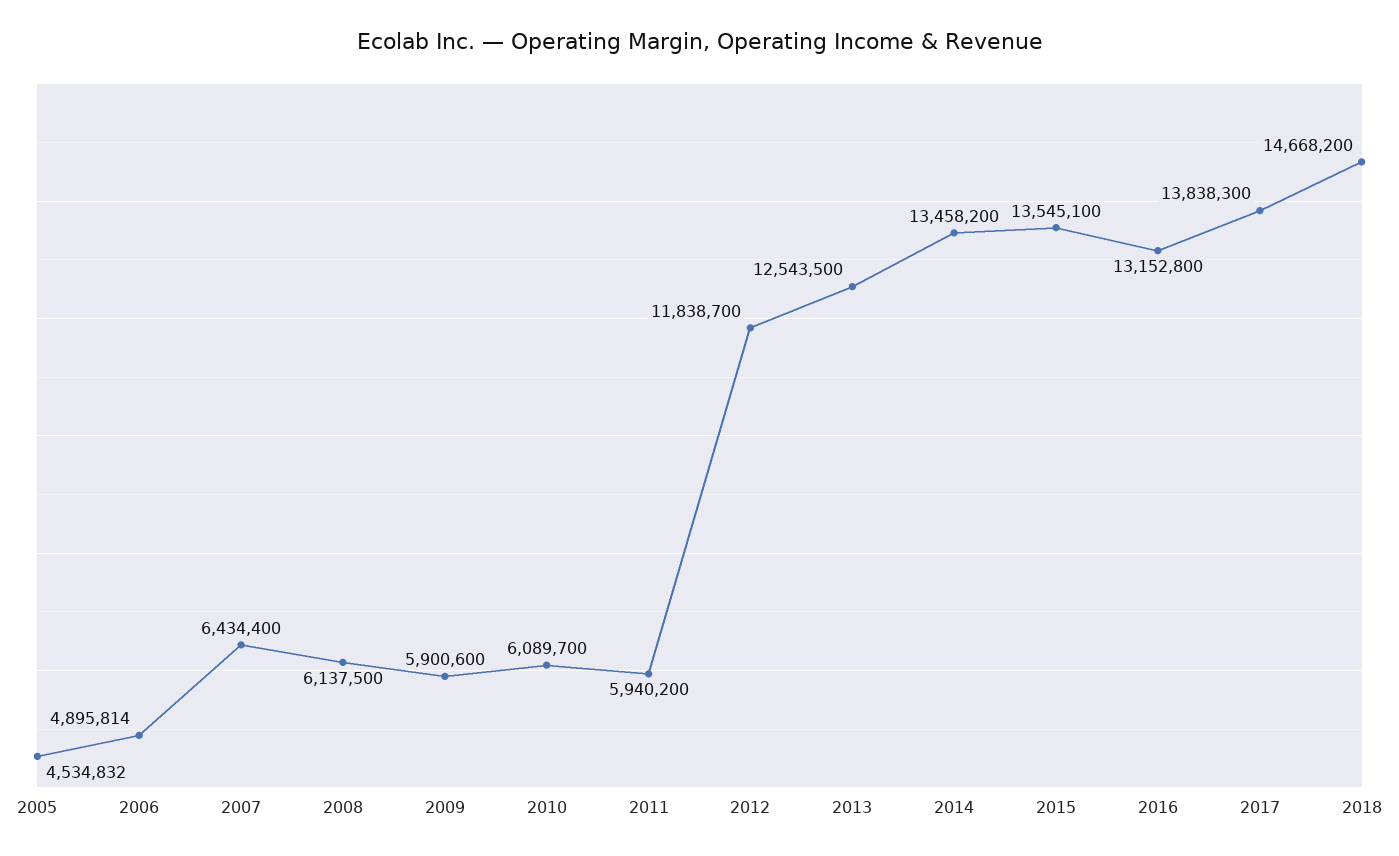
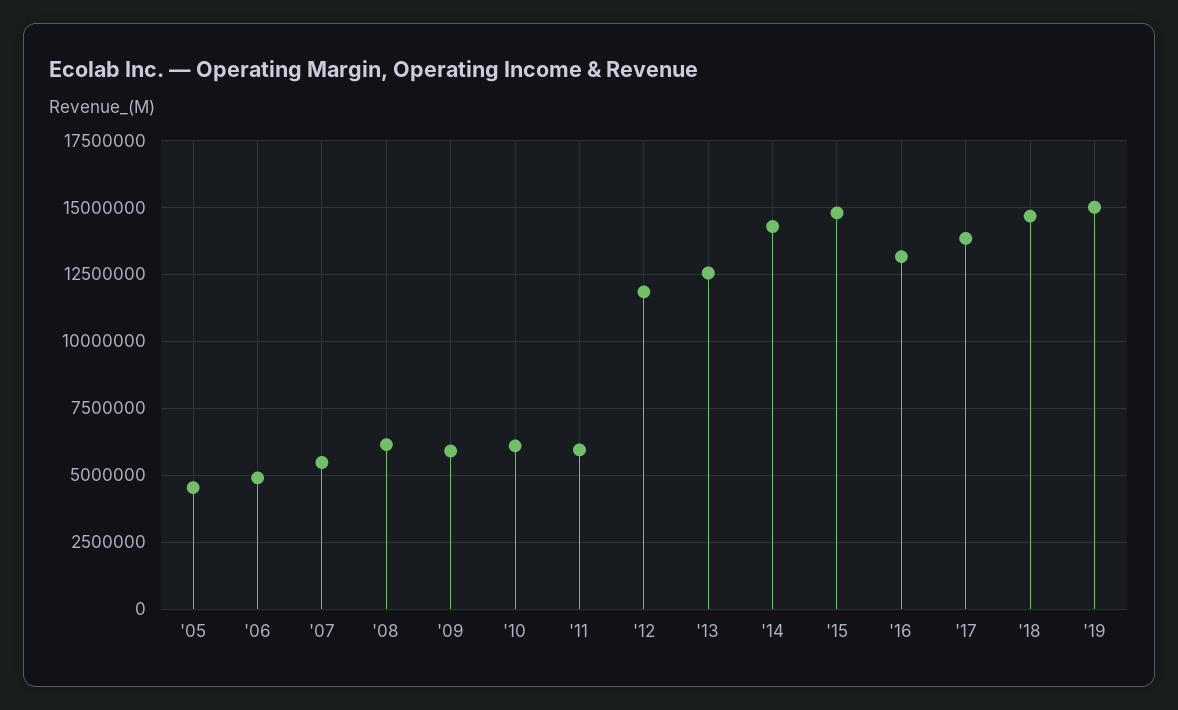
2007: 6434400 -> 5500000
2014: 13458200 -> 14250000
2015: 13545100 -> 14750000
'19: none -> 15000000

